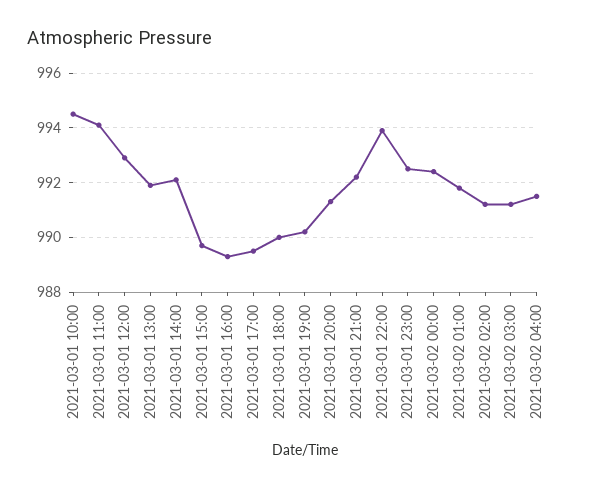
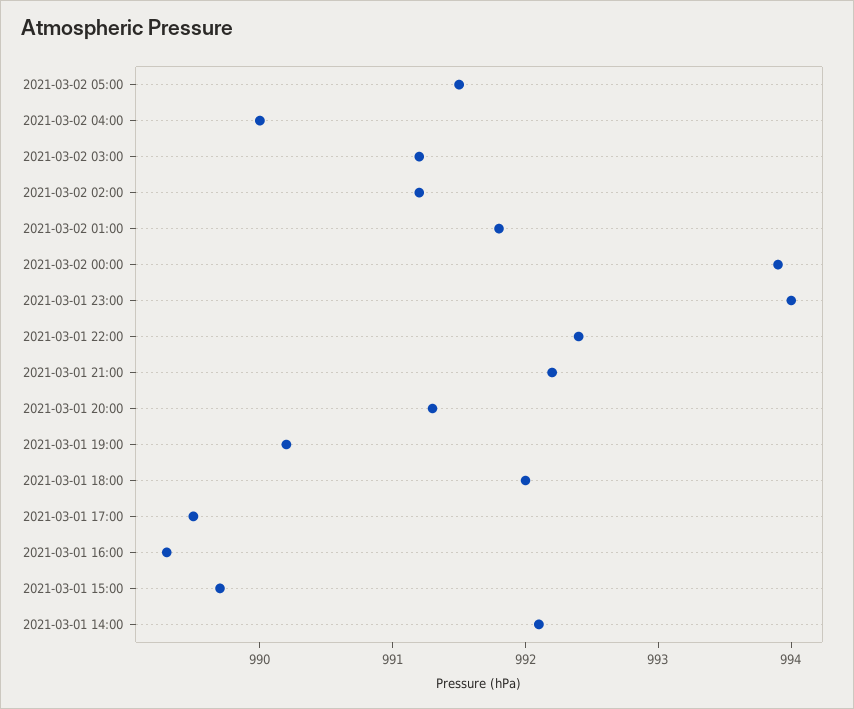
2021-03-01 10:00: 994.5 -> none
2021-03-01 11:00: 994 -> none
2021-03-01 12:00: 993 -> none
2021-03-01 13:00: 992 -> none
2021-03-01 18:00: 990 -> 992
2021-03-01 22:00: 994 -> 992.4
2021-03-01 23:00: 992.5 -> 994
2021-03-02 00:00: 992.5 -> 993.9
2021-03-02 04:00: 991.5 -> 990
2021-03-02 05:00: none -> 991.5

